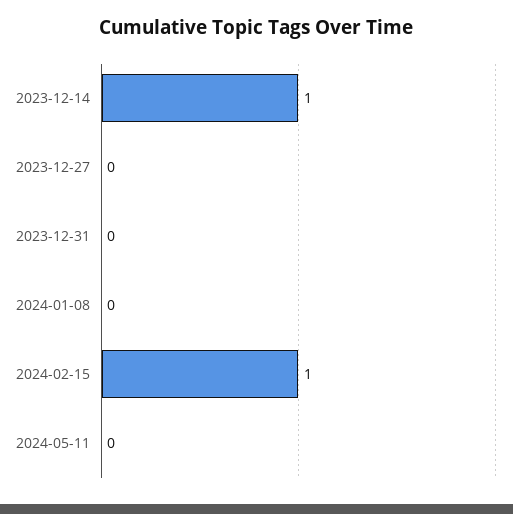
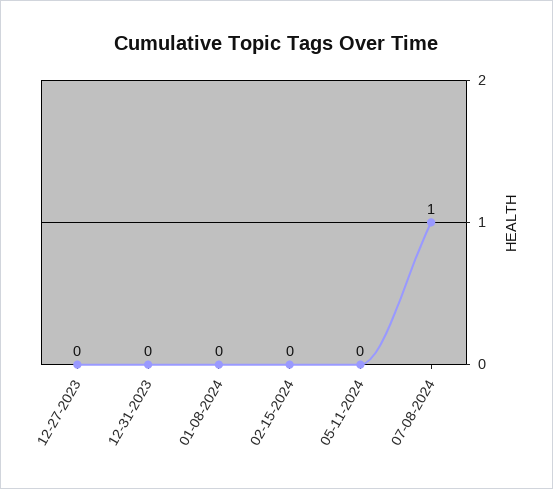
2023-12-14: 1 -> none
2024-02-15: 1 -> 0
07-08-2024: none -> 1

